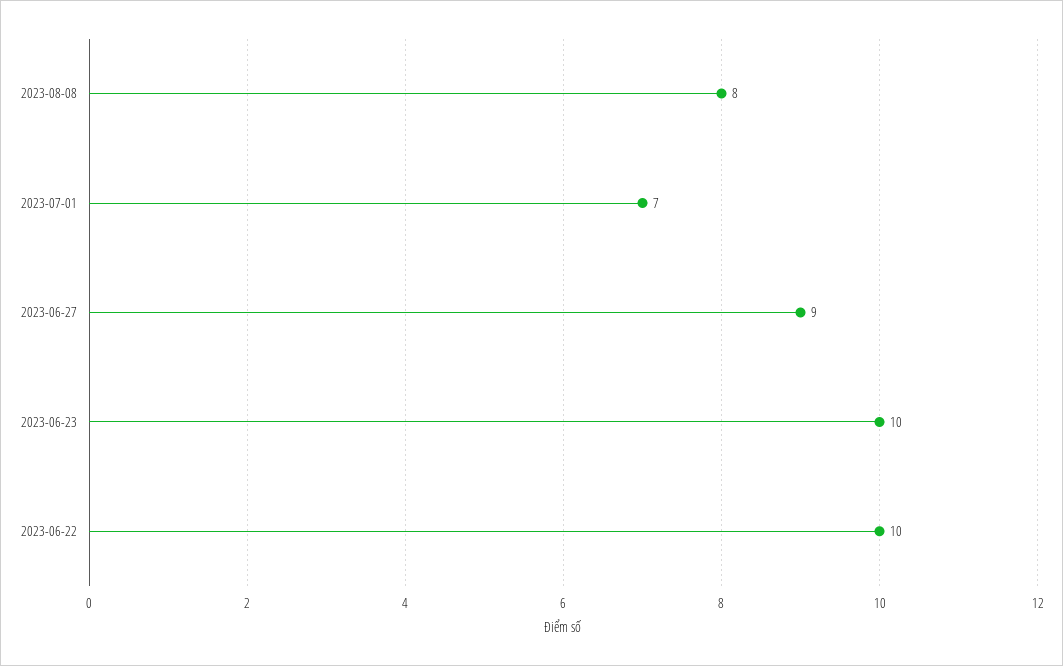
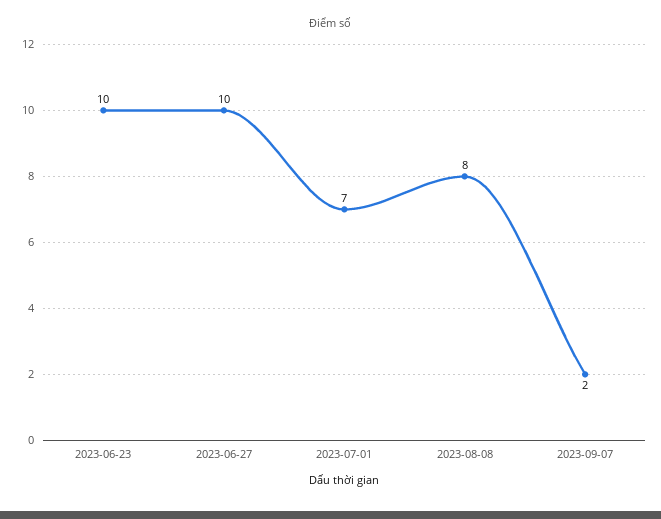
2023-06-27: 9 -> 10
2023-06-22: 10 -> none
2023-09-07: none -> 2

